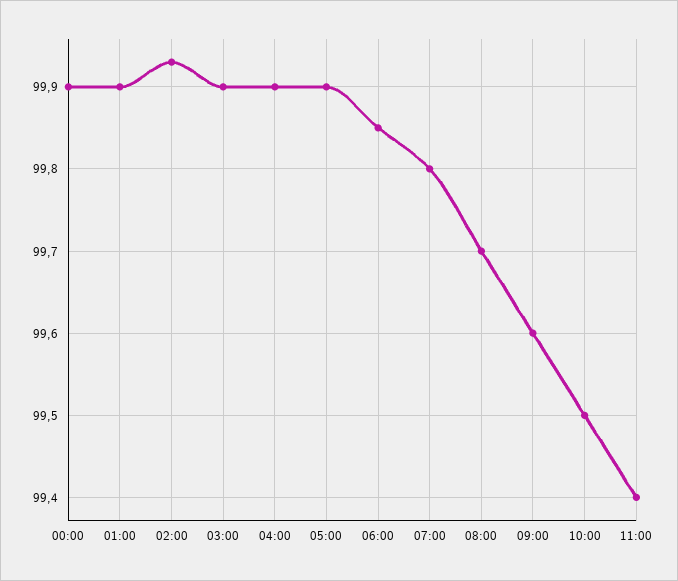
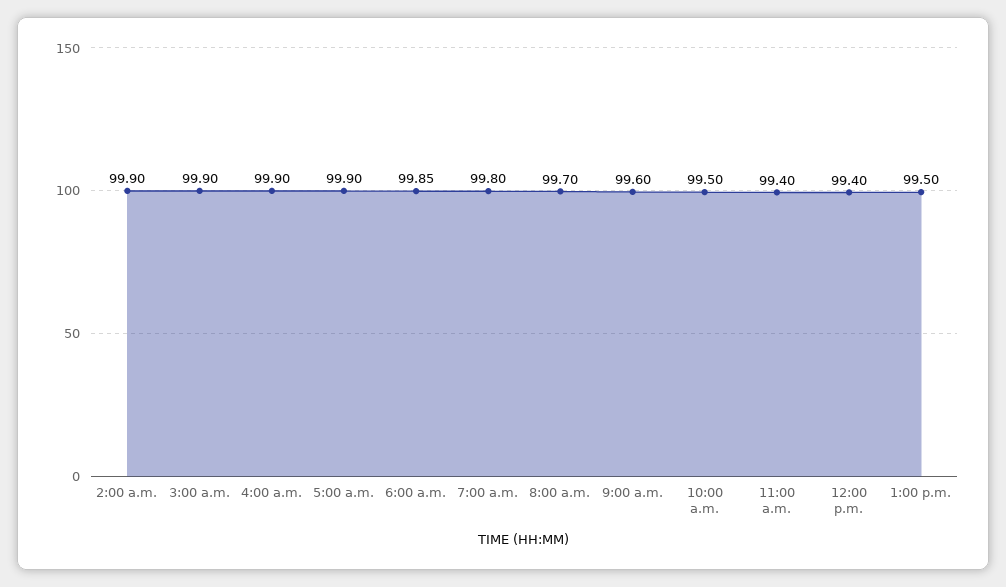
00:00: 99.9 -> none
01:00: 99.9 -> none
02:00: 99.93 -> 99.9
12:00 p.m.: none -> 99.4
1:00 p.m.: none -> 99.5

